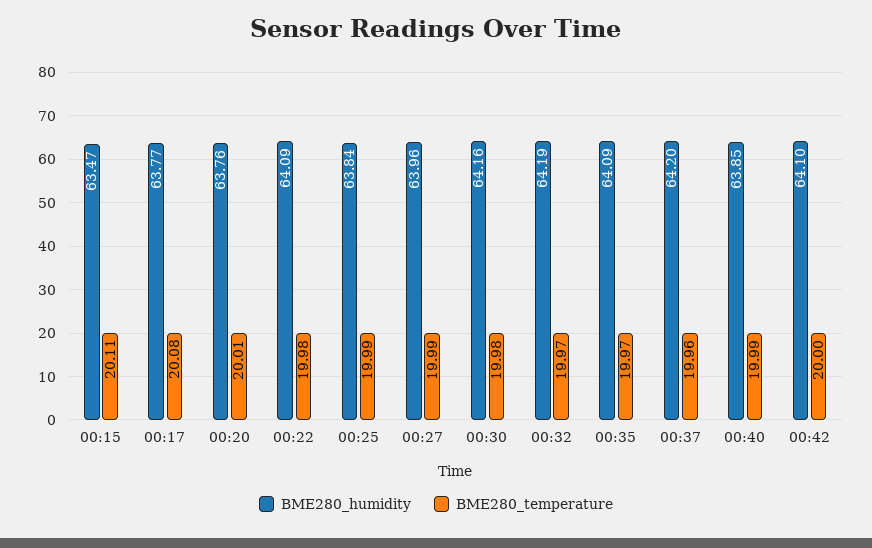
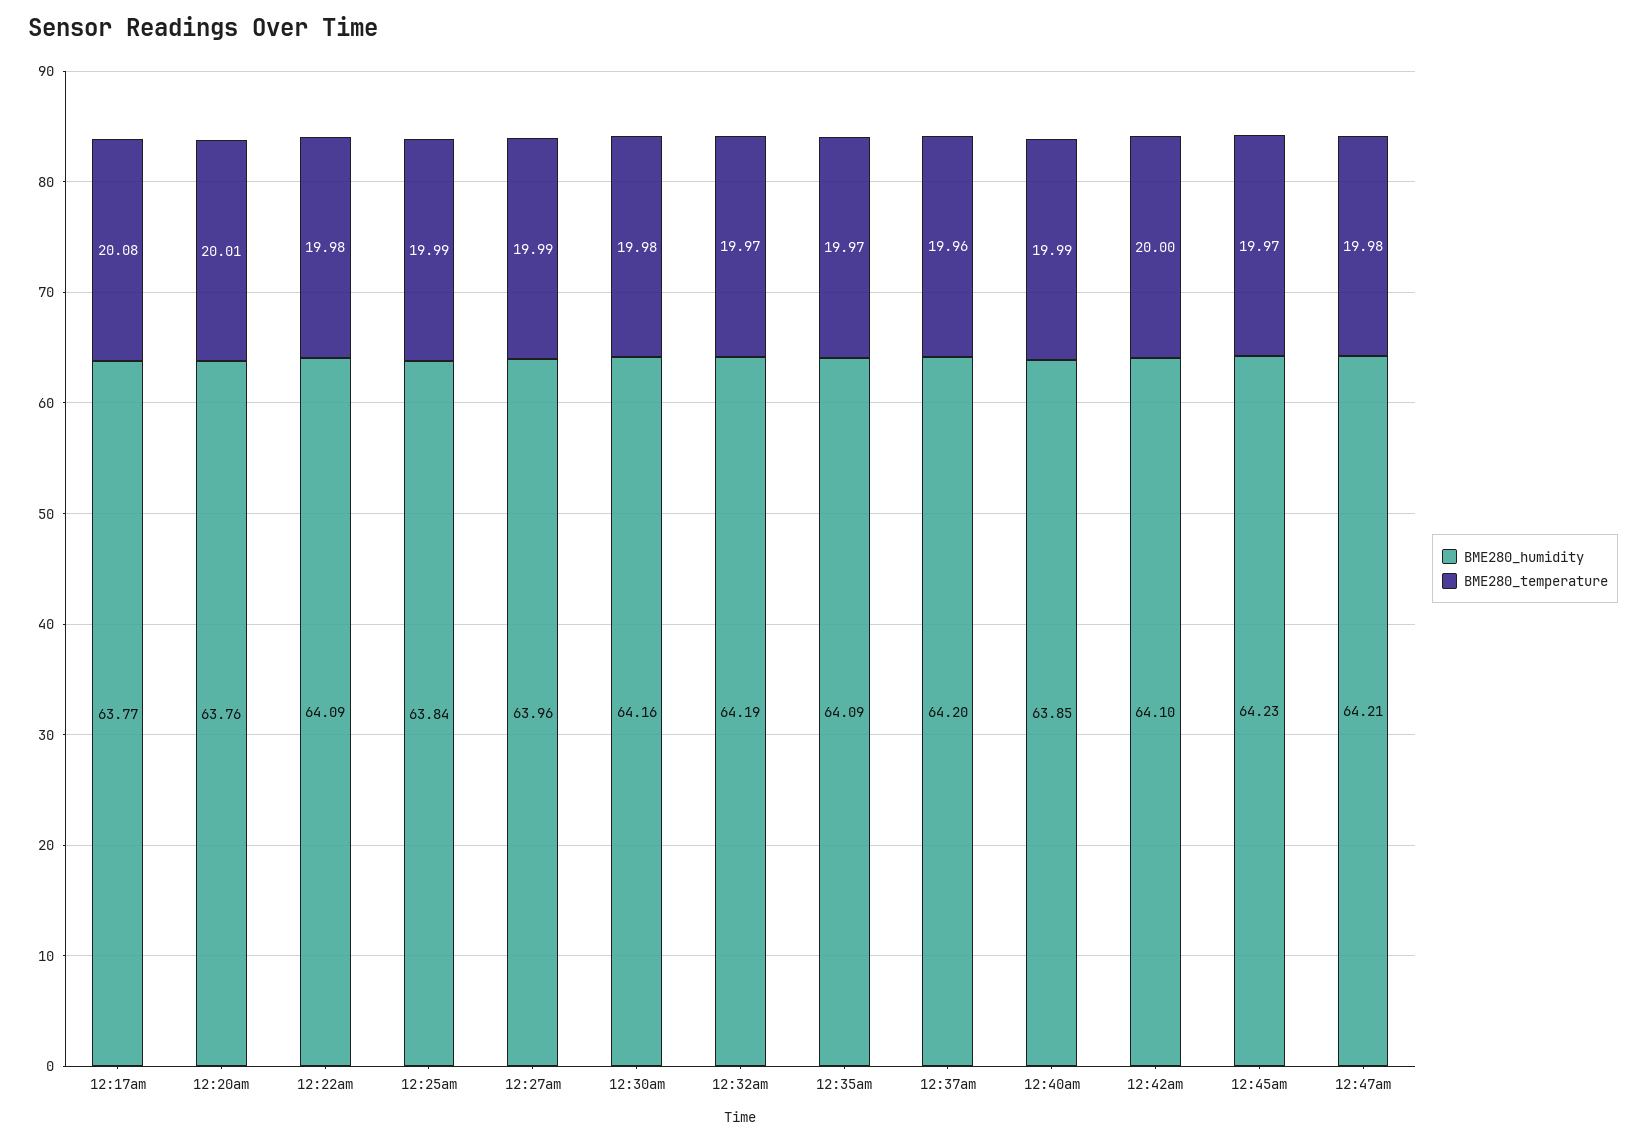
BME280_humidity, 00:15: 63.47 -> none
BME280_temperature, 00:15: 20.11 -> none
BME280_humidity, 12:45am: none -> 64.23
BME280_temperature, 12:45am: none -> 19.97
BME280_humidity, 12:47am: none -> 64.21
BME280_temperature, 12:47am: none -> 19.98

